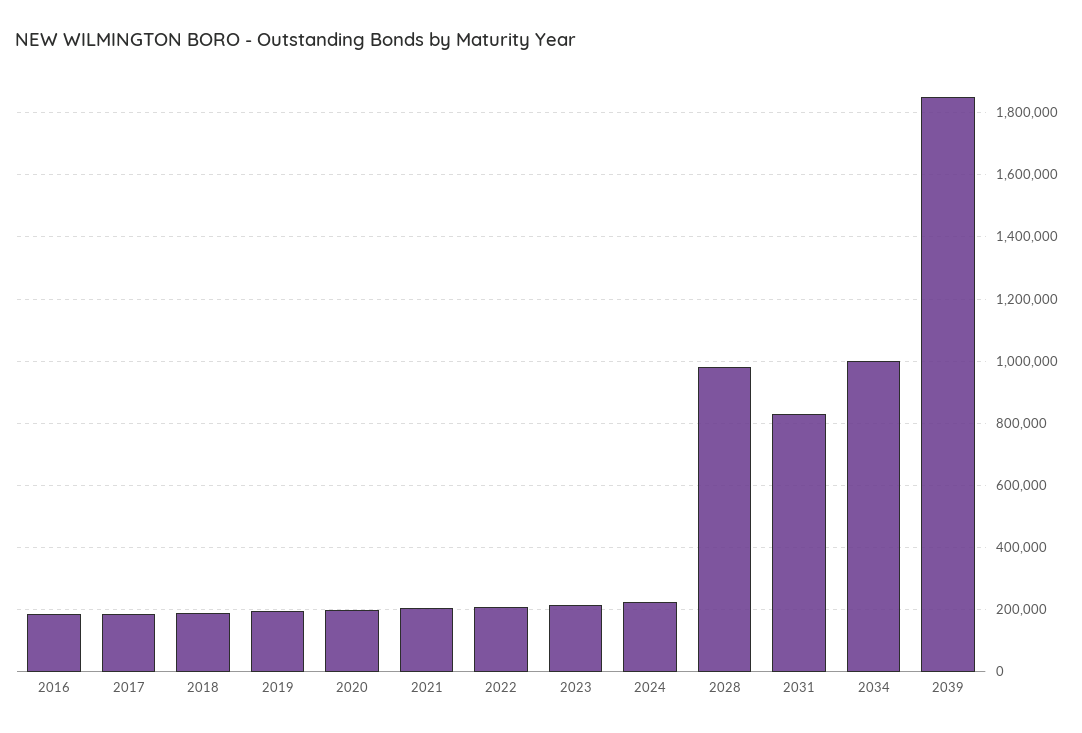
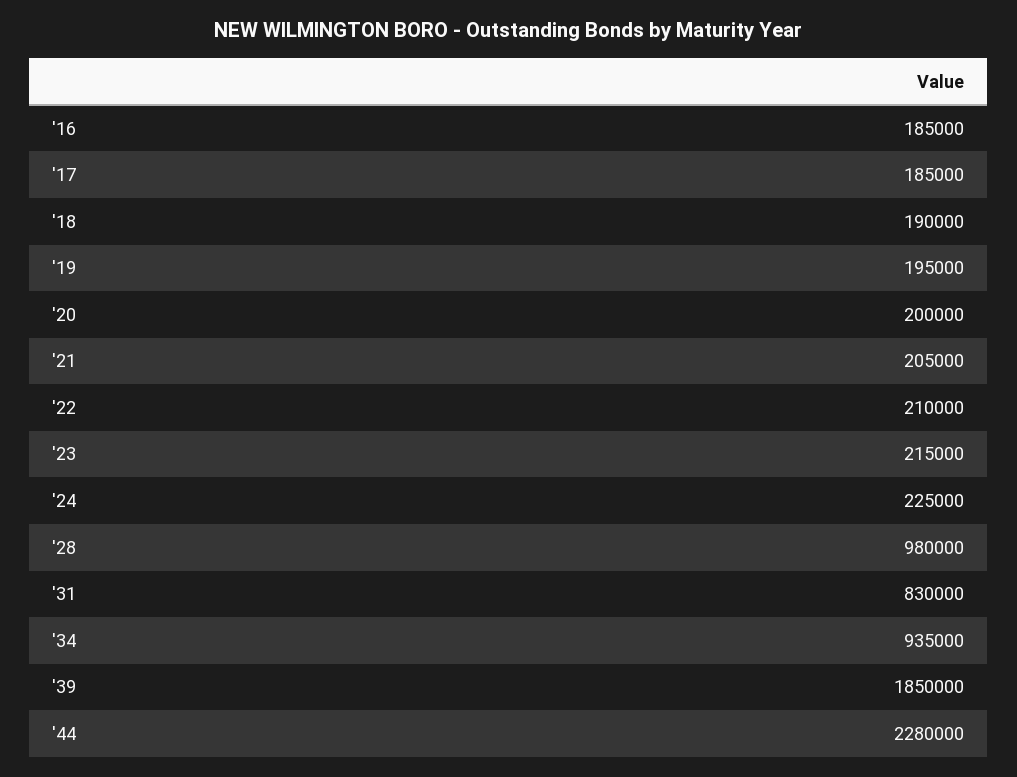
2034: 1000000 -> 935000
'44: none -> 2280000

